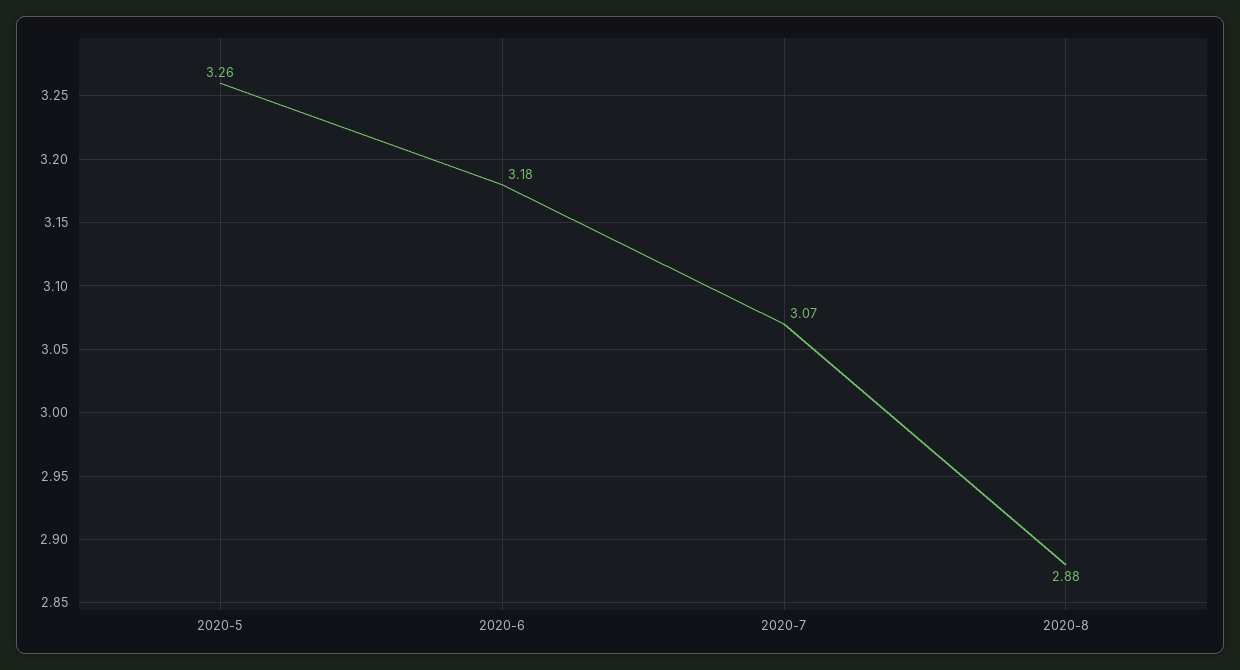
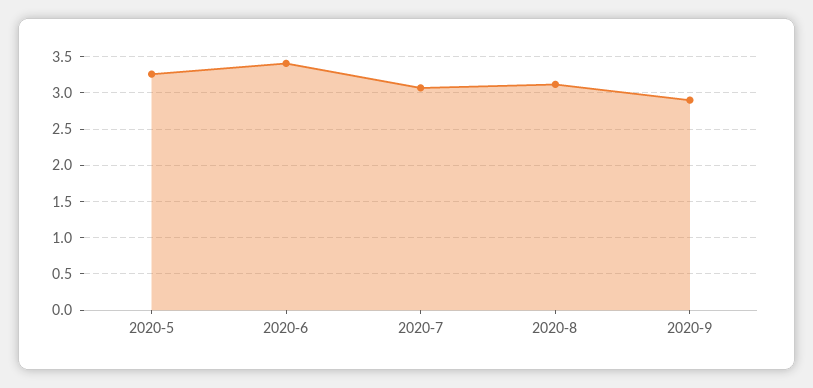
2020-6: 3.18 -> 3.4
2020-8: 2.88 -> 3.1
2020-9: none -> 2.9

